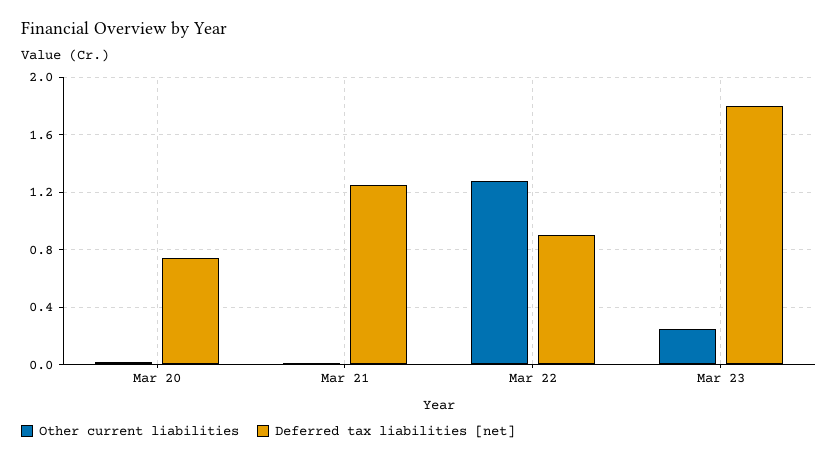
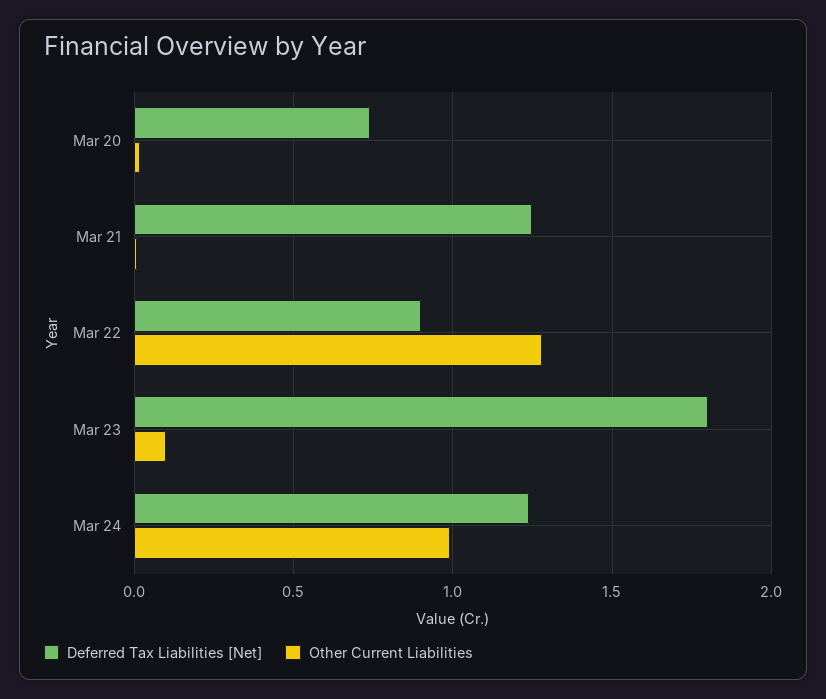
Other current liabilities, Mar 23: 0.25 -> 0.1
Deferred tax liabilities [net], Mar 24: none -> 1.25
Other current liabilities, Mar 24: none -> 1

